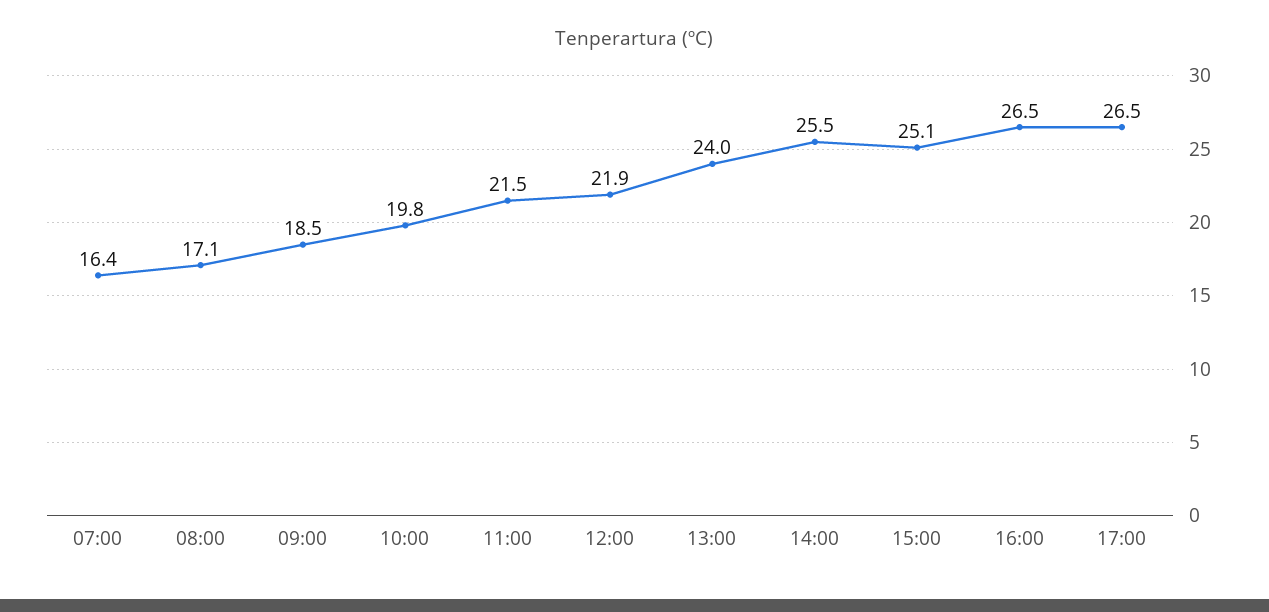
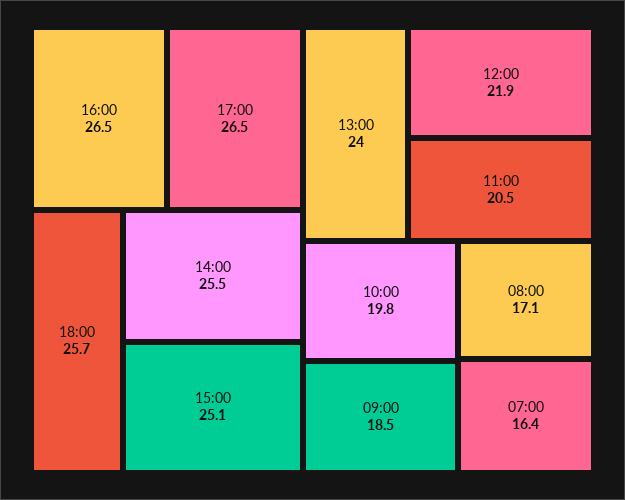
11:00: 21.5 -> 20.5
18:00: none -> 25.7

